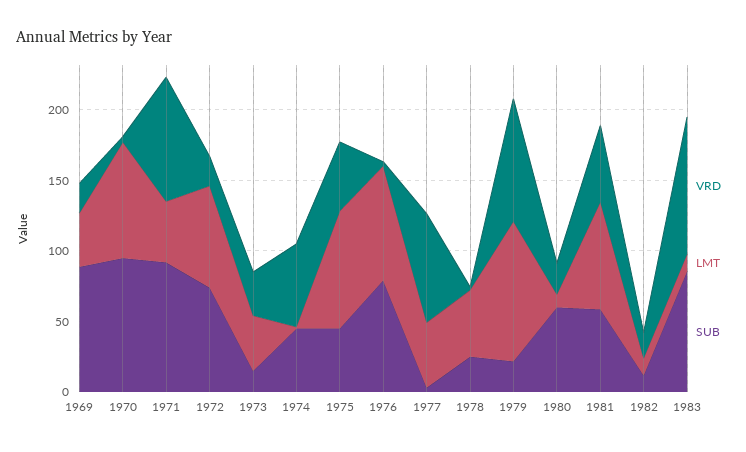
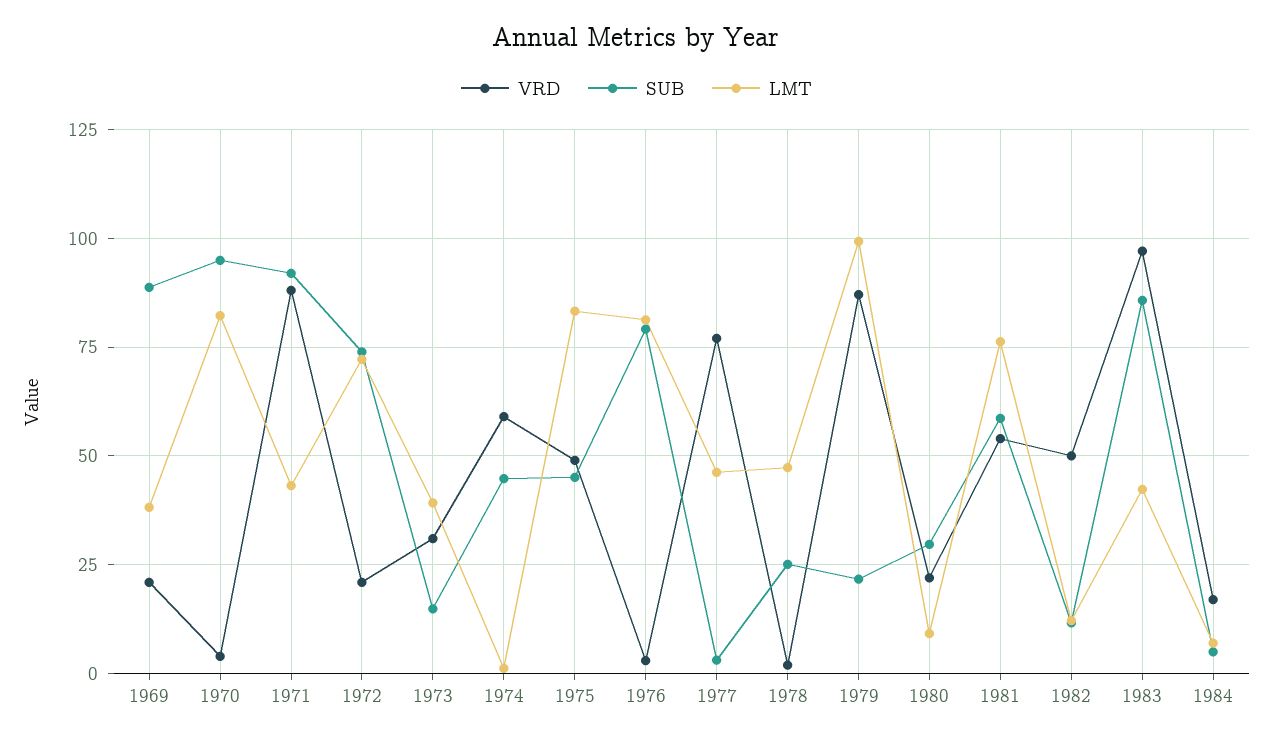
SUB, 1980: 60 -> 30
VRD, 1982: 20 -> 50
LMT, 1983: 10 -> 42.5
VRD, 1984: none -> 17.5
SUB, 1984: none -> 5
LMT, 1984: none -> 7.5

